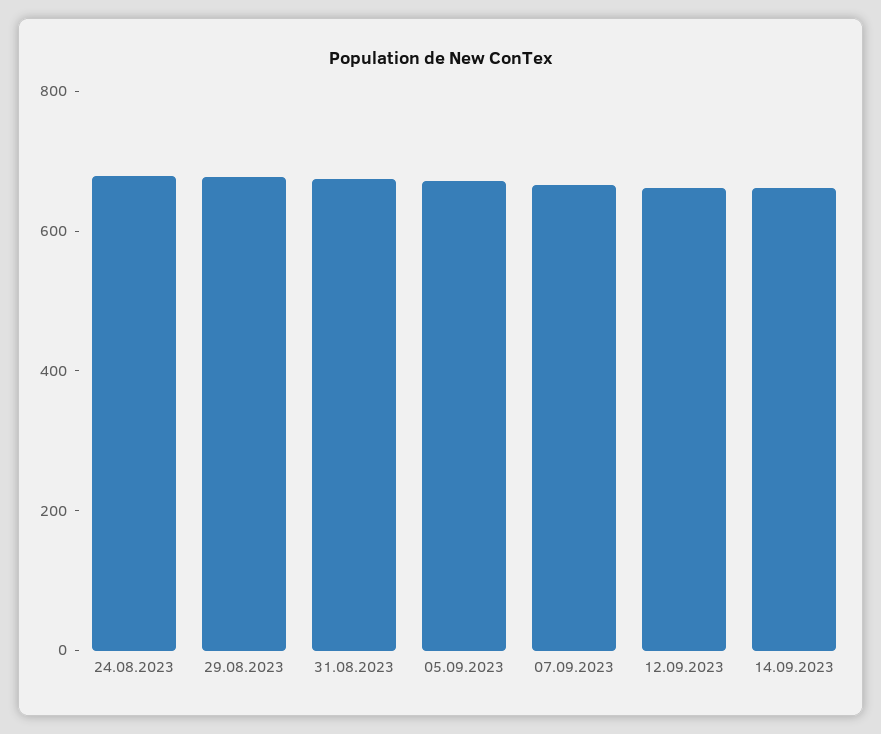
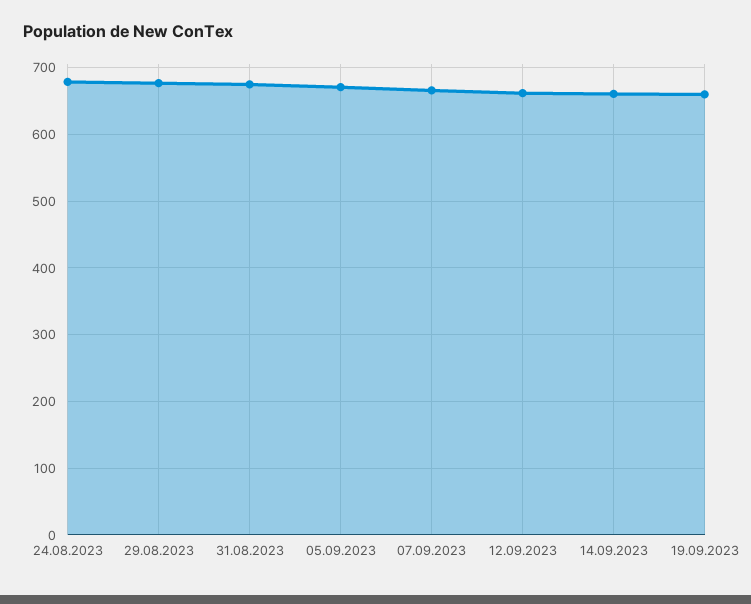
19.09.2023: none -> 660

